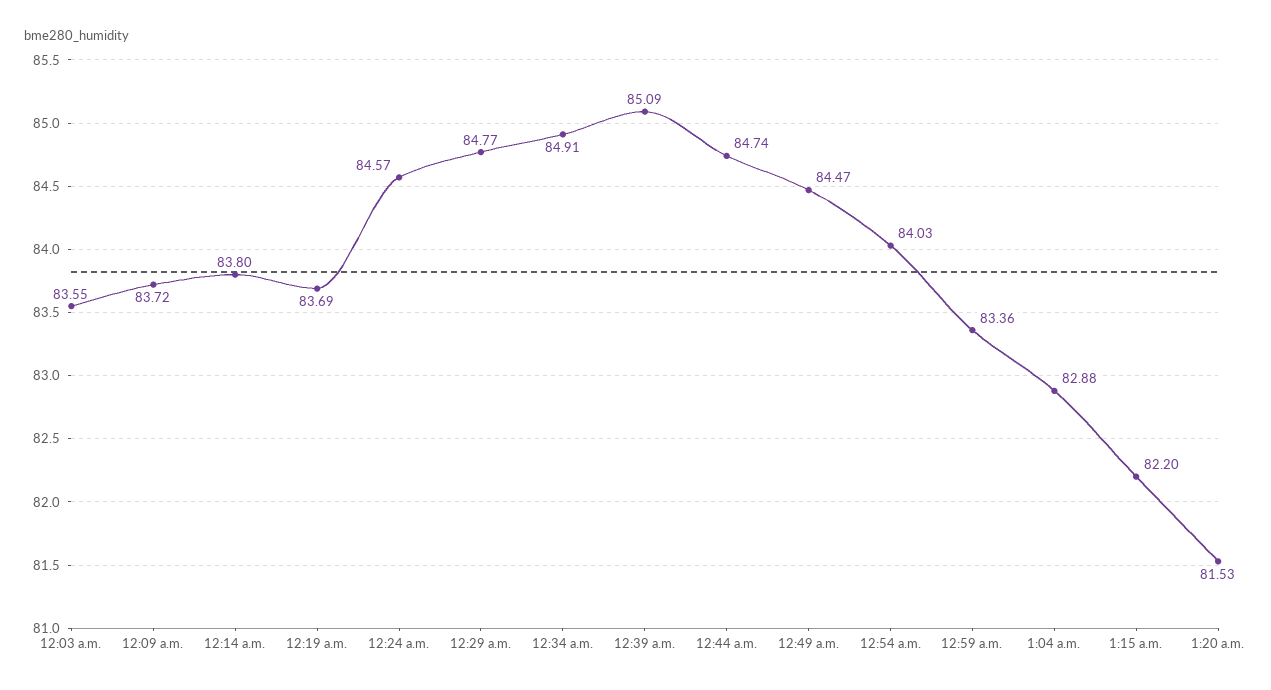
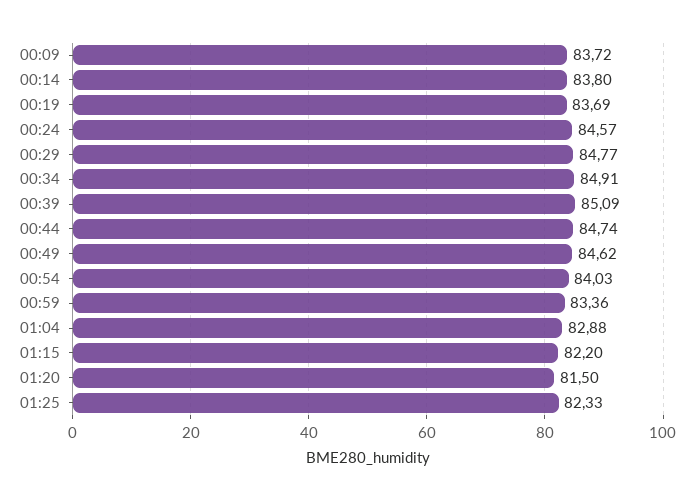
12:03 a.m.: 83.55 -> none
12:49 a.m.: 84.47 -> 84.62
1:20 a.m.: 81.53 -> 81.5
01:25: none -> 82.33

